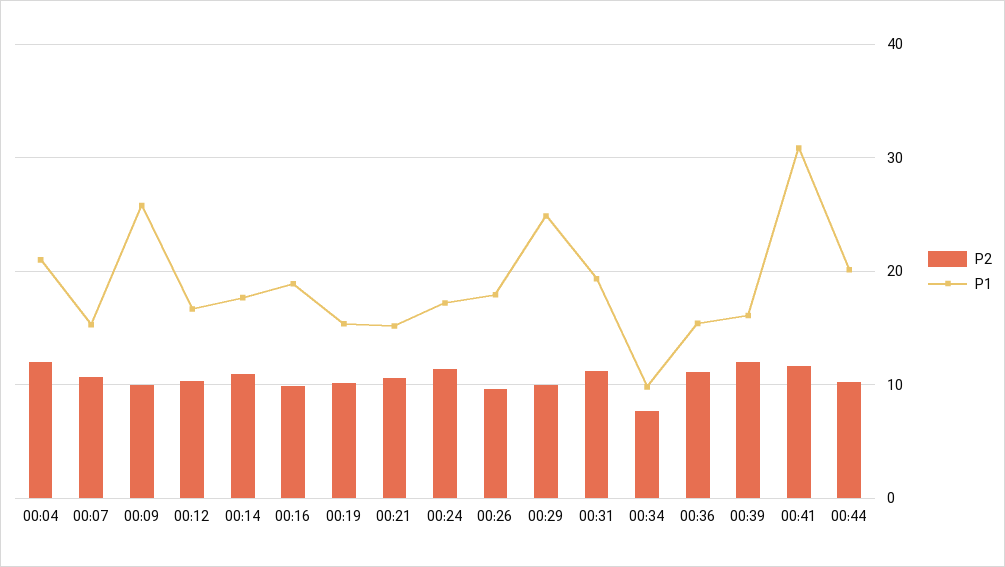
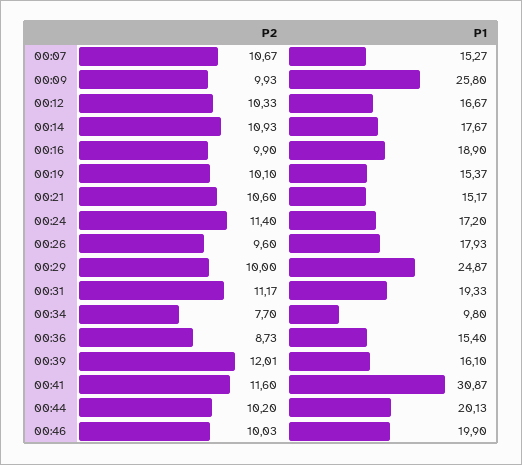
P2, 00:04: 12 -> none
P1, 00:04: 21 -> none
P2, 00:36: 11 -> 8.73
P2, 00:46: none -> 10.03
P1, 00:46: none -> 19.9

